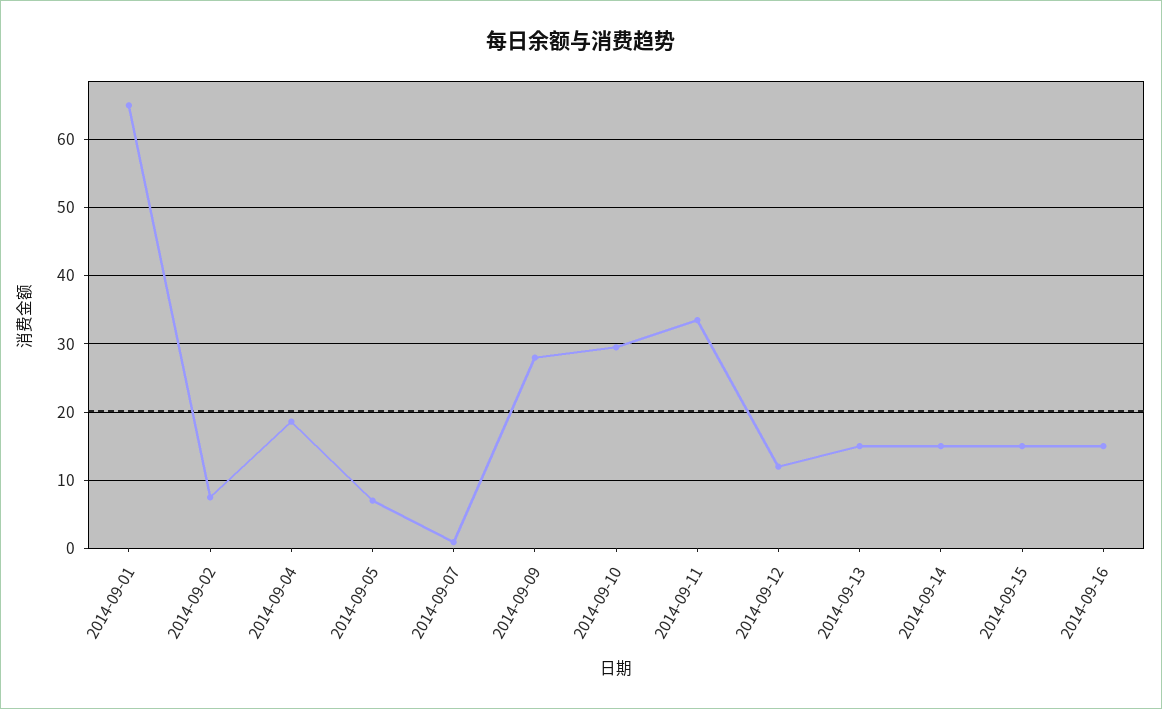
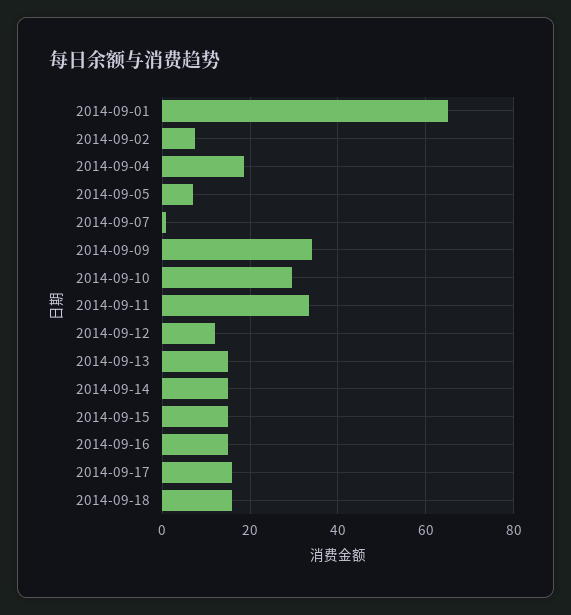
2014-09-09: 28 -> 34
2014-09-17: none -> 16
2014-09-18: none -> 16

